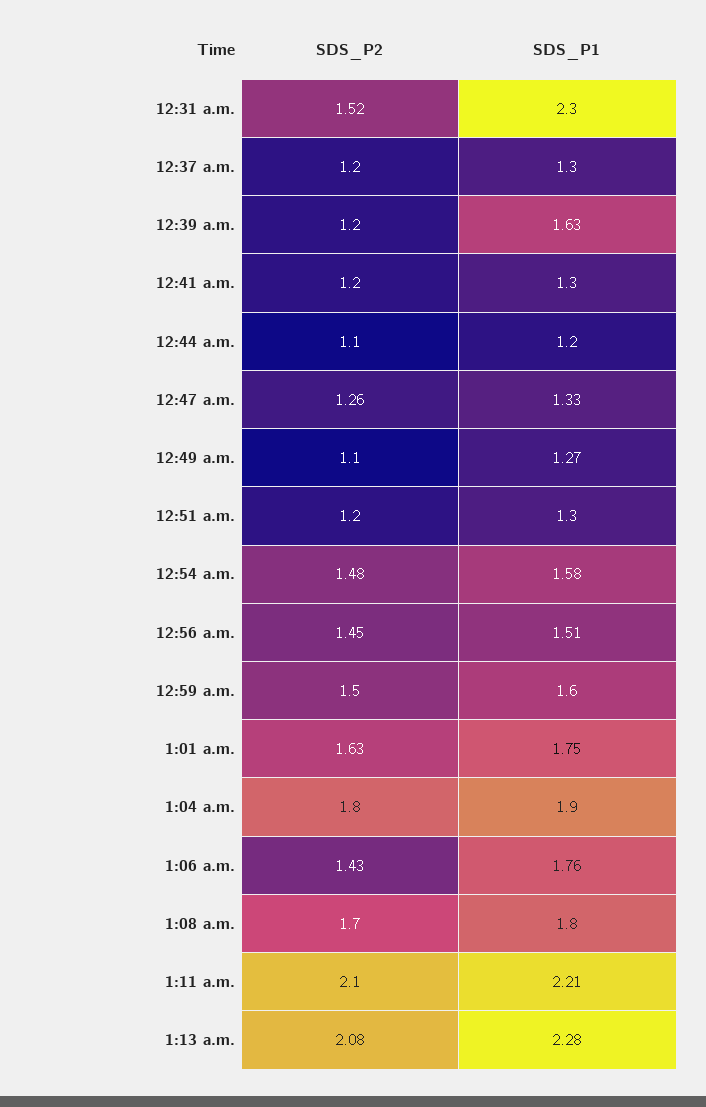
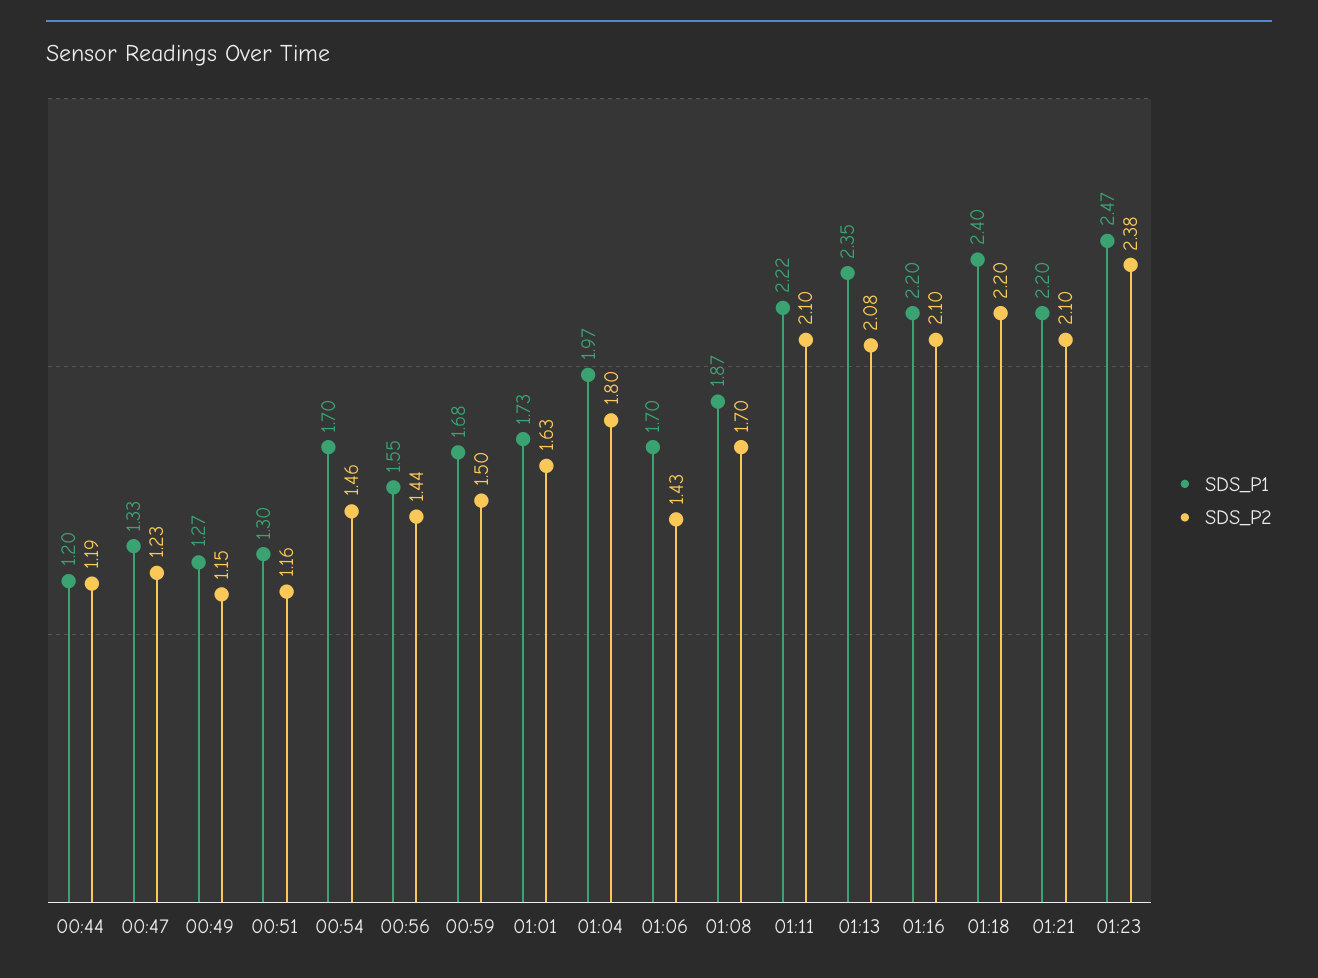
SDS_P2, 12:31 a.m.: 1.52 -> none
SDS_P1, 12:31 a.m.: 2.3 -> none
SDS_P2, 12:37 a.m.: 1.2 -> none
SDS_P1, 12:37 a.m.: 1.3 -> none
SDS_P2, 12:39 a.m.: 1.2 -> none
SDS_P1, 12:39 a.m.: 1.63 -> none
SDS_P2, 12:41 a.m.: 1.2 -> none
SDS_P1, 12:41 a.m.: 1.3 -> none
SDS_P2, 12:44 a.m.: 1.1 -> 1.19
SDS_P2, 12:47 a.m.: 1.26 -> 1.23
SDS_P2, 12:49 a.m.: 1.1 -> 1.15
SDS_P2, 12:51 a.m.: 1.2 -> 1.16
SDS_P2, 12:54 a.m.: 1.48 -> 1.46
SDS_P1, 12:54 a.m.: 1.58 -> 1.7
SDS_P2, 12:56 a.m.: 1.45 -> 1.44
SDS_P1, 12:56 a.m.: 1.51 -> 1.55
SDS_P1, 12:59 a.m.: 1.6 -> 1.68
SDS_P1, 1:01 a.m.: 1.75 -> 1.73
SDS_P1, 1:04 a.m.: 1.9 -> 1.97
SDS_P1, 1:06 a.m.: 1.76 -> 1.7
SDS_P1, 1:08 a.m.: 1.8 -> 1.87
SDS_P1, 1:11 a.m.: 2.21 -> 2.22
SDS_P1, 1:13 a.m.: 2.28 -> 2.35
SDS_P1, 01:16: none -> 2.2
SDS_P2, 01:16: none -> 2.1
SDS_P1, 01:18: none -> 2.4
SDS_P2, 01:18: none -> 2.2
SDS_P1, 01:21: none -> 2.2
SDS_P2, 01:21: none -> 2.1
SDS_P1, 01:23: none -> 2.47
SDS_P2, 01:23: none -> 2.38

